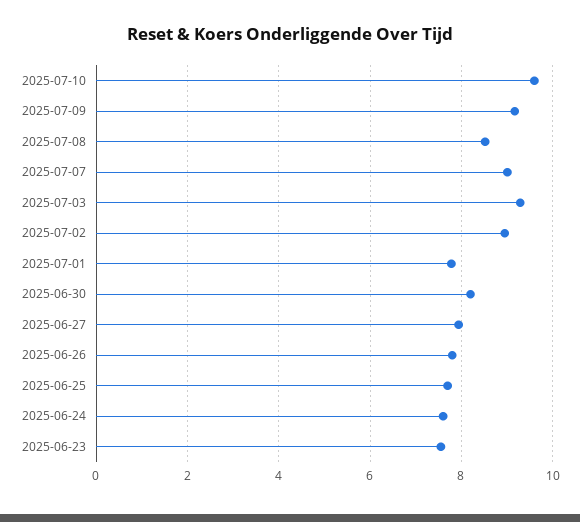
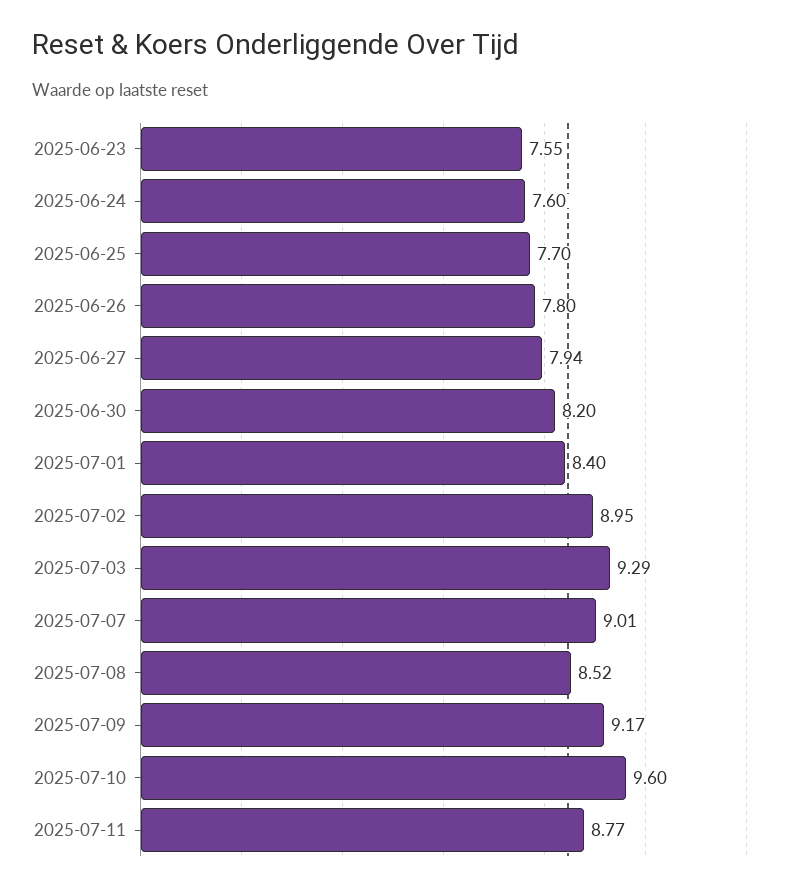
2025-07-01: 7.8 -> 8.4
2025-07-11: none -> 8.77

